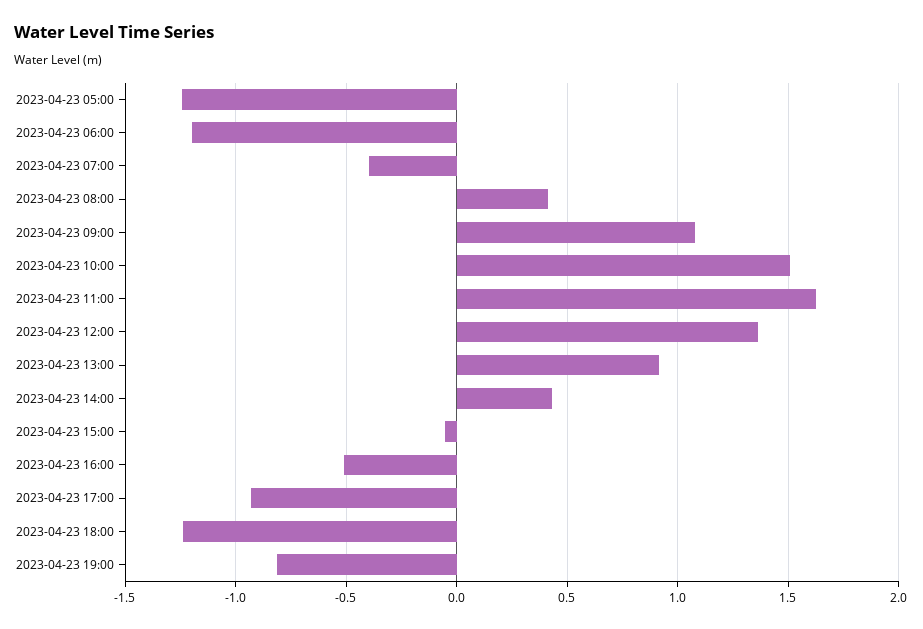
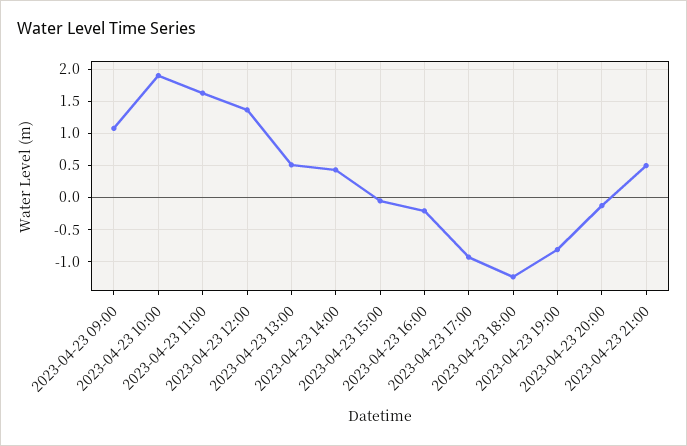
2023-04-23 05:00: -1.25 -> none
2023-04-23 06:00: -1.2 -> none
2023-04-23 07:00: -0.4 -> none
2023-04-23 08:00: 0.4 -> none
2023-04-23 10:00: 1.5 -> 1.9
2023-04-23 13:00: 0.9 -> 0.5
2023-04-23 16:00: -0.5 -> -0.2
2023-04-23 20:00: none -> -0.1
2023-04-23 21:00: none -> 0.5

